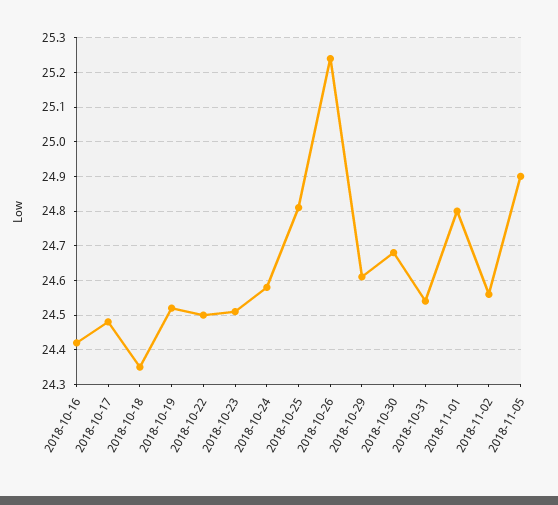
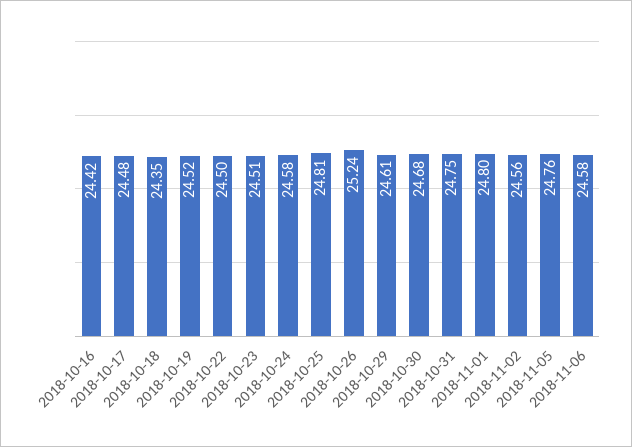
2018-10-31: 24.55 -> 24.75
2018-11-05: 24.9 -> 24.76
2018-11-06: none -> 24.58

